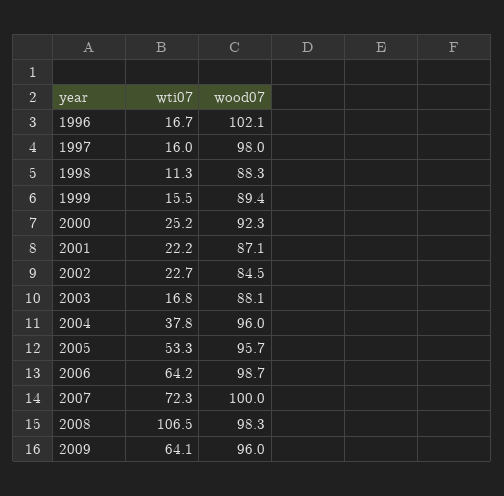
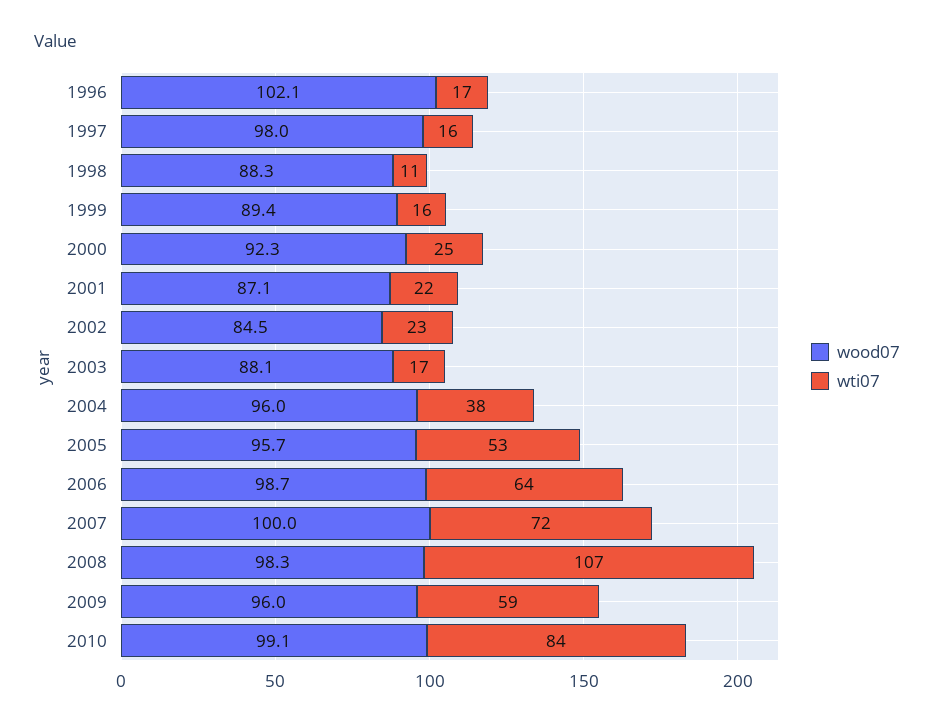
wti07, 2009: 64.1 -> 59
wood07, 2010: none -> 99.1
wti07, 2010: none -> 84

